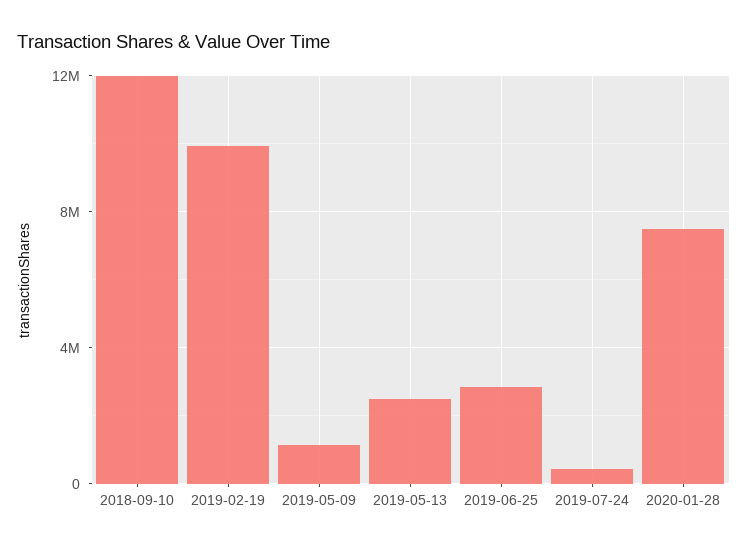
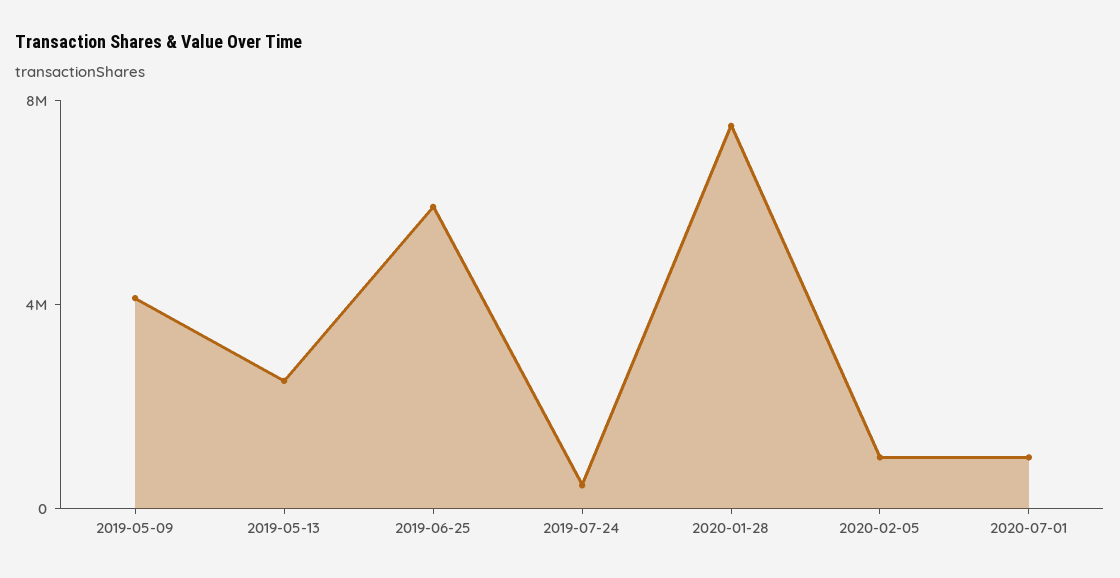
2018-09-10: 12000000 -> none
2019-02-19: 10000000 -> none
2019-05-09: 1000000 -> 4000000
2019-06-25: 3000000 -> 6000000
2020-02-05: none -> 1000000
2020-07-01: none -> 1000000

